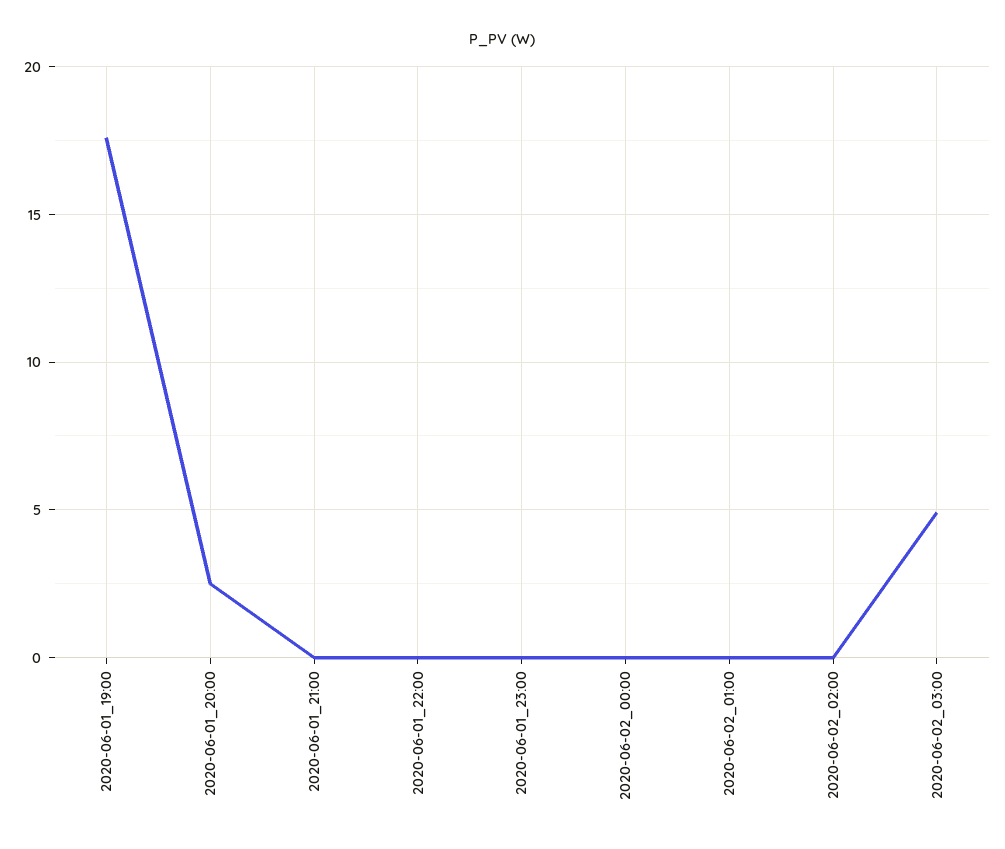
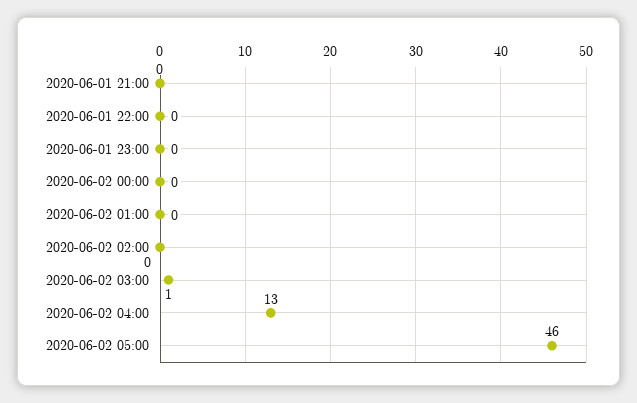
2020-06-01_19:00: 17.5 -> none
2020-06-01_20:00: 2.5 -> none
2020-06-02_03:00: 5 -> 1
2020-06-02 04:00: none -> 13
2020-06-02 05:00: none -> 46

